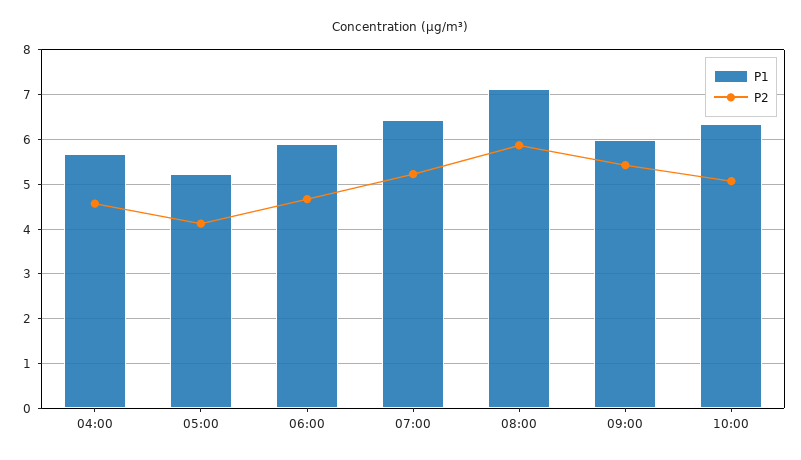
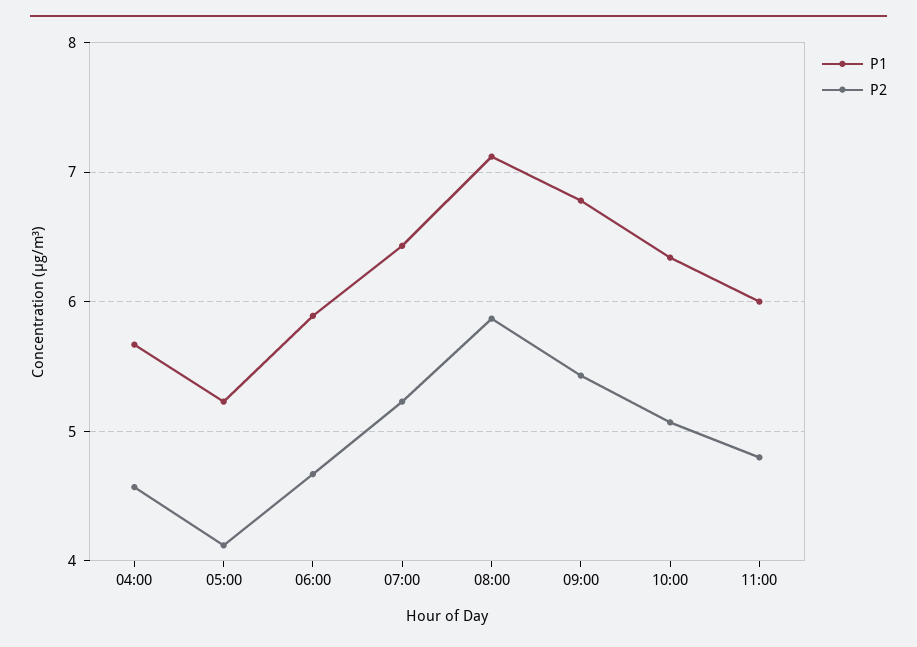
P1, 09:00: 6 -> 6.8
P1, 11:00: none -> 6
P2, 11:00: none -> 4.8

